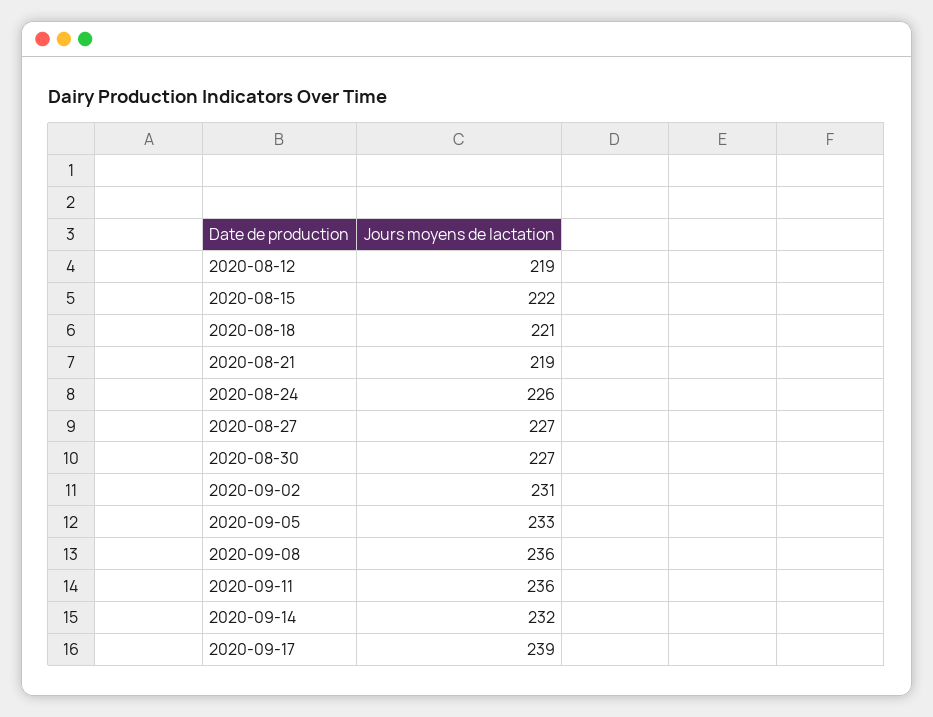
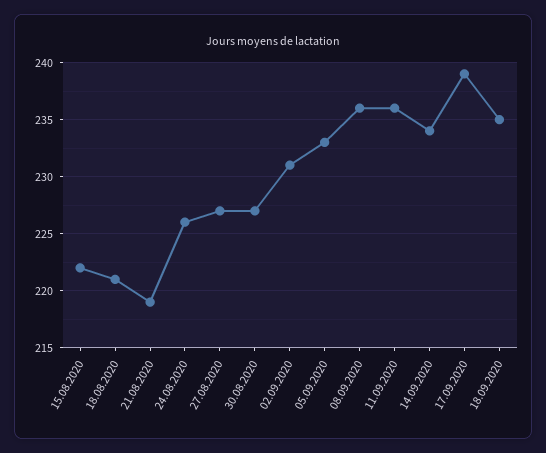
2020-08-12: 219 -> none
2020-09-14: 232 -> 234
18.09.2020: none -> 235

